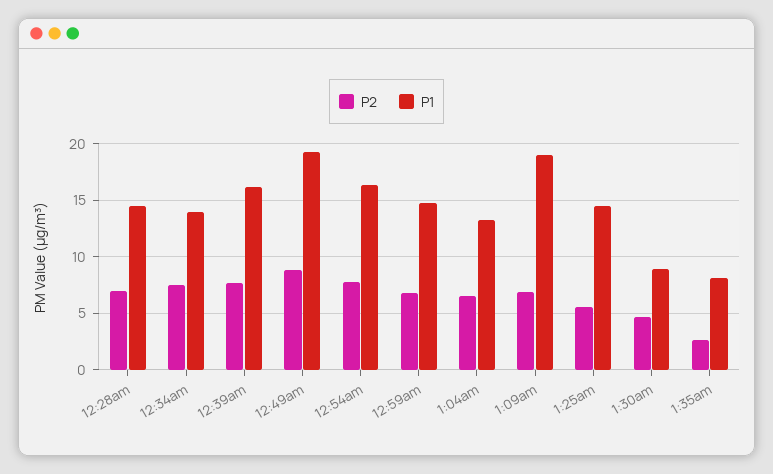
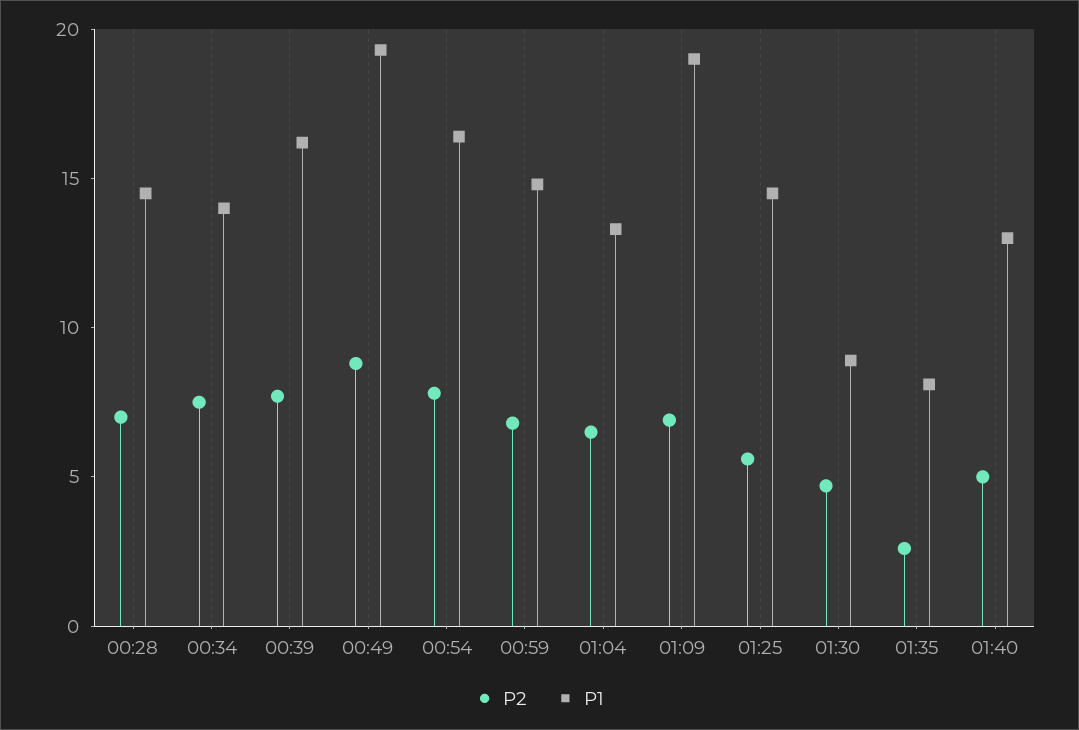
P2, 01:40: none -> 5
P1, 01:40: none -> 13

